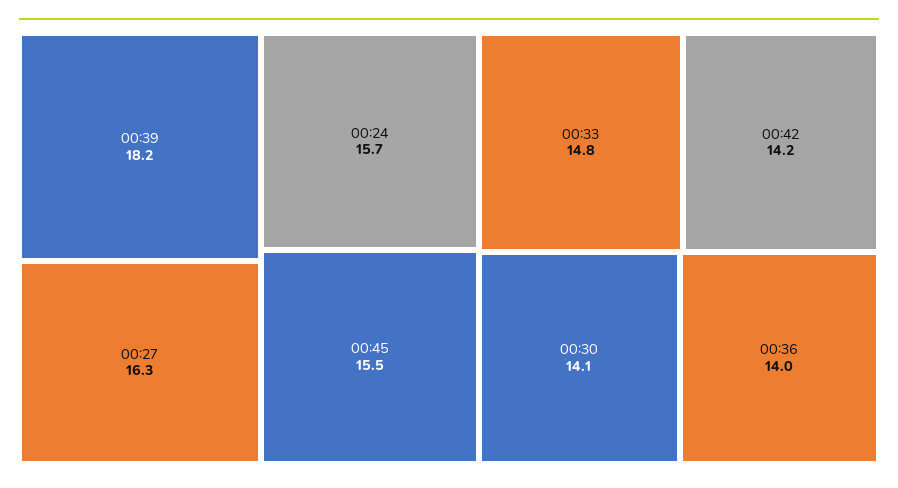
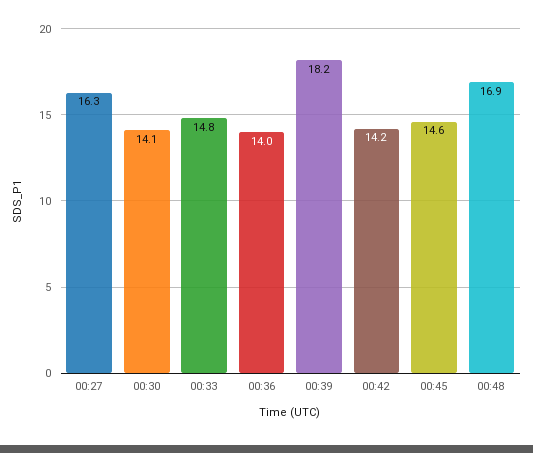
00:24: 15.7 -> none
00:45: 15.5 -> 14.6
00:48: none -> 16.9

